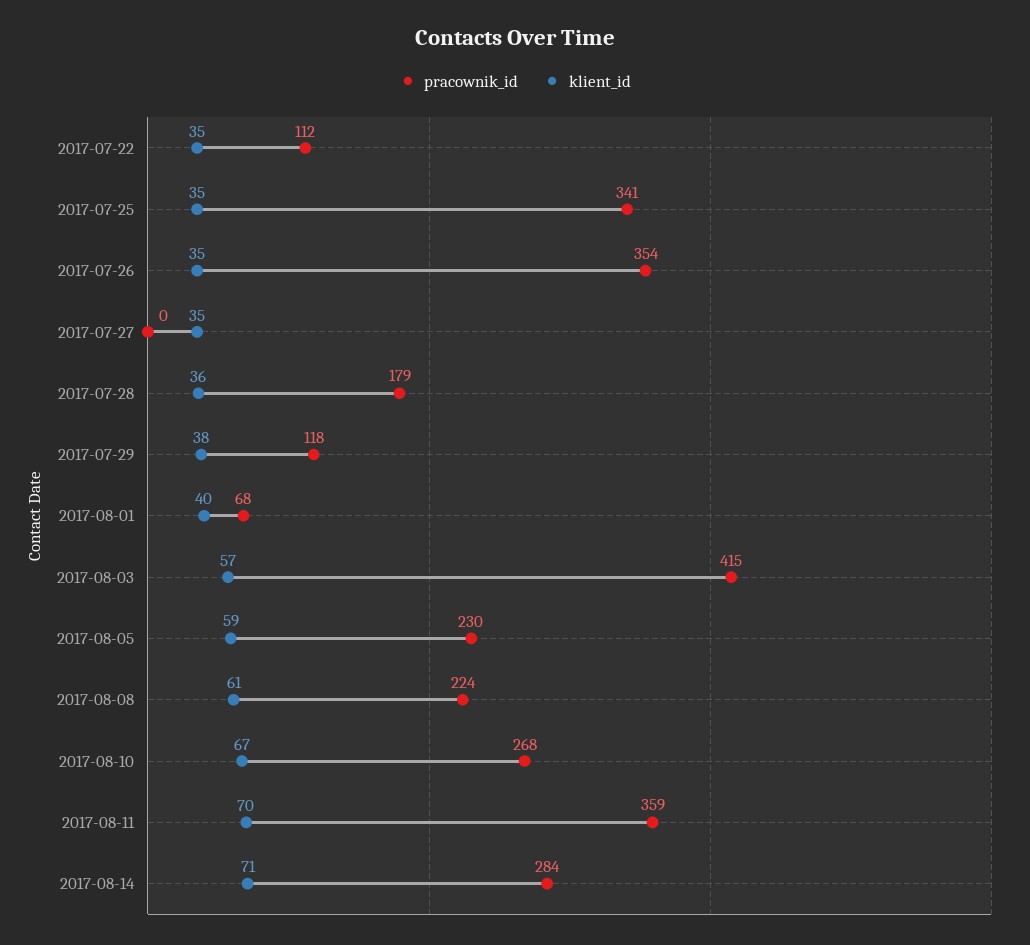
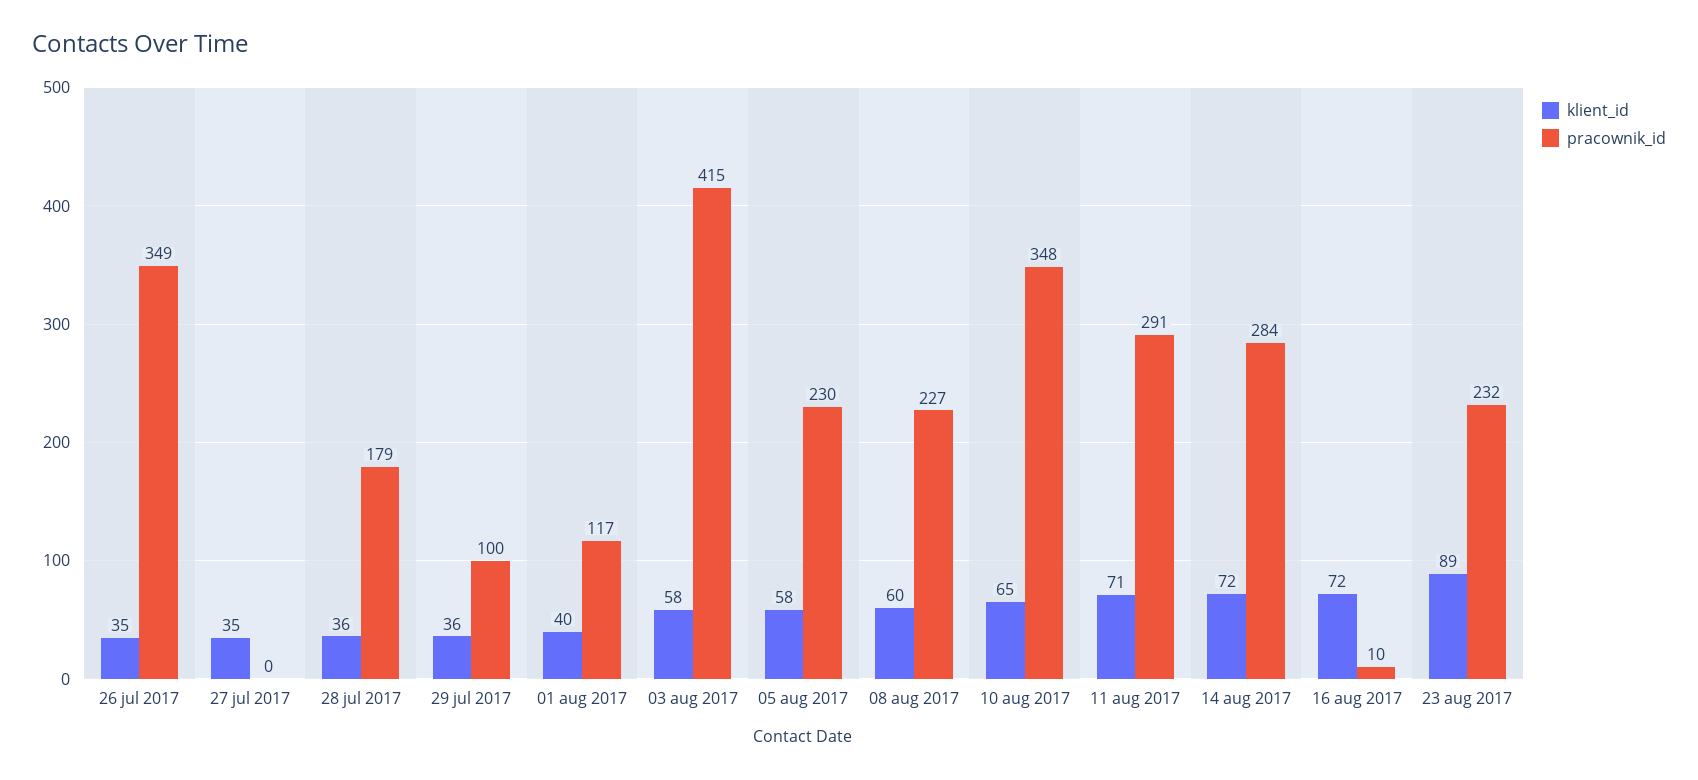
pracownik_id, 2017-07-22: 112 -> none
klient_id, 2017-07-22: 35 -> none
pracownik_id, 2017-07-25: 341 -> none
klient_id, 2017-07-25: 35 -> none
pracownik_id, 2017-07-26: 354 -> 349
pracownik_id, 2017-07-29: 118 -> 100
klient_id, 2017-07-29: 38 -> 36
pracownik_id, 2017-08-01: 68 -> 117
klient_id, 2017-08-03: 57 -> 58
klient_id, 2017-08-05: 59 -> 58
pracownik_id, 2017-08-08: 224 -> 227
klient_id, 2017-08-08: 61 -> 60
pracownik_id, 2017-08-10: 268 -> 348
klient_id, 2017-08-10: 67 -> 65
pracownik_id, 2017-08-11: 359 -> 291
klient_id, 2017-08-11: 70 -> 71
klient_id, 2017-08-14: 71 -> 72
klient_id, 16 aug 2017: none -> 72
pracownik_id, 16 aug 2017: none -> 10
klient_id, 23 aug 2017: none -> 89
pracownik_id, 23 aug 2017: none -> 232

